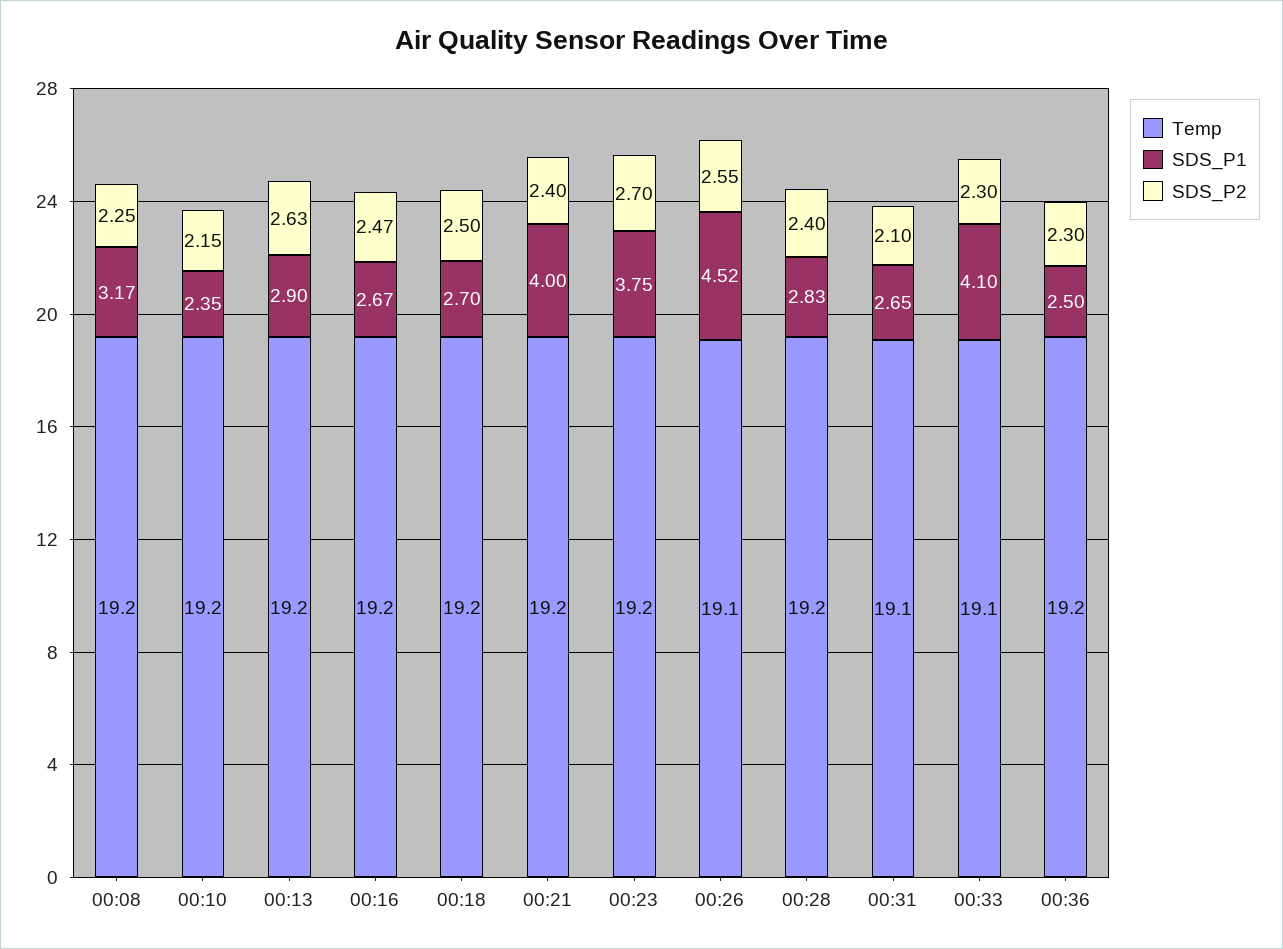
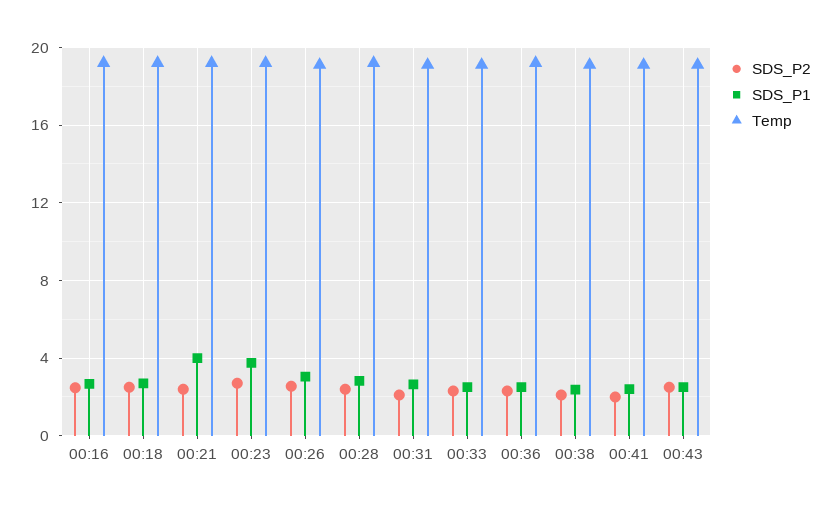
Temp, 00:08: 19.2 -> none
SDS_P1, 00:08: 3.17 -> none
SDS_P2, 00:08: 2.25 -> none
Temp, 00:10: 19.2 -> none
SDS_P1, 00:10: 2.35 -> none
SDS_P2, 00:10: 2.15 -> none
Temp, 00:13: 19.2 -> none
SDS_P1, 00:13: 2.9 -> none
SDS_P2, 00:13: 2.63 -> none
SDS_P1, 00:26: 4.52 -> 3
SDS_P1, 00:33: 4.1 -> 2.5
SDS_P2, 00:38: none -> 2
SDS_P1, 00:38: none -> 2.5
Temp, 00:38: none -> 19
SDS_P2, 00:41: none -> 2
SDS_P1, 00:41: none -> 2.5
Temp, 00:41: none -> 19
SDS_P2, 00:43: none -> 2.5
SDS_P1, 00:43: none -> 2.5
Temp, 00:43: none -> 19

